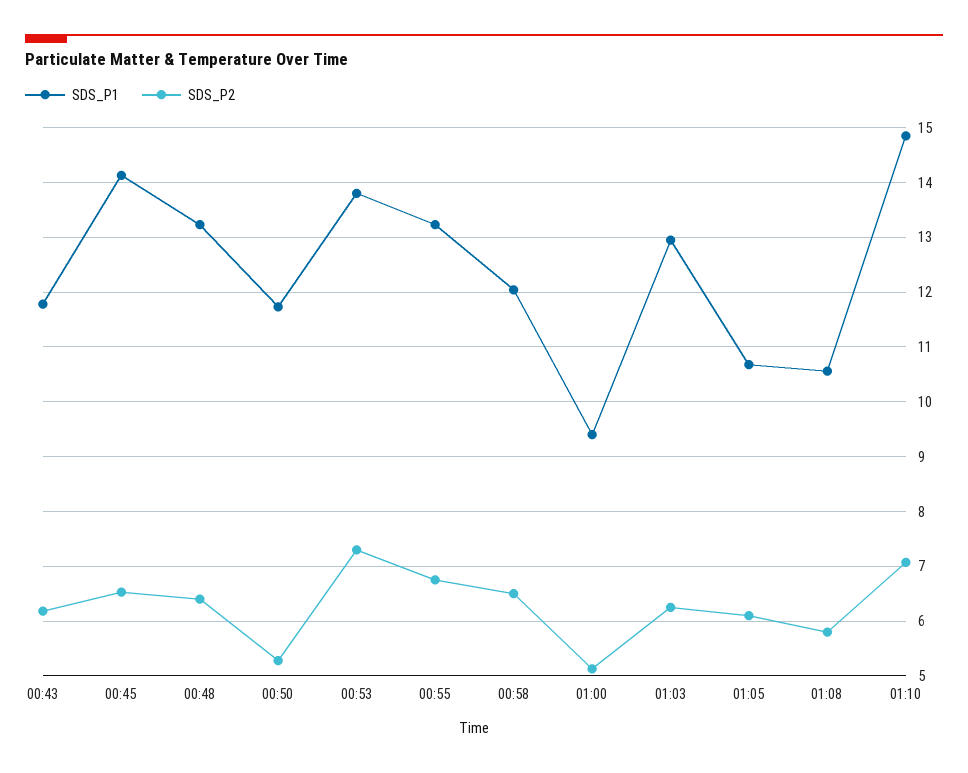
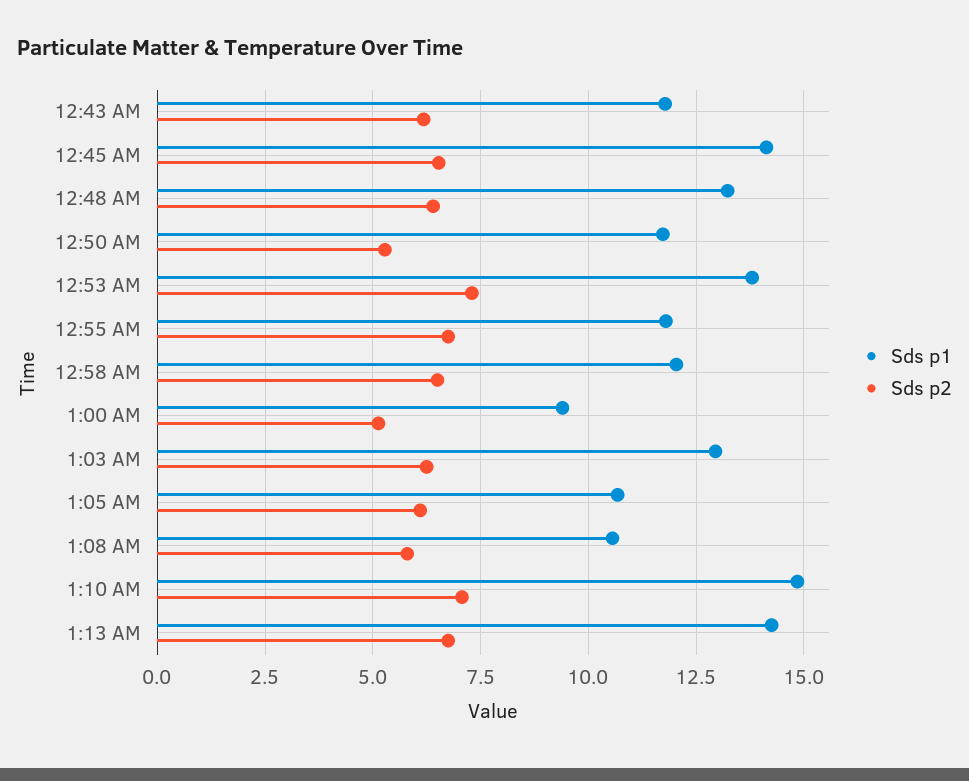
SDS_P1, 00:55: 13.2 -> 11.75
SDS_P1, 1:13 AM: none -> 14.25
SDS_P2, 1:13 AM: none -> 6.75

